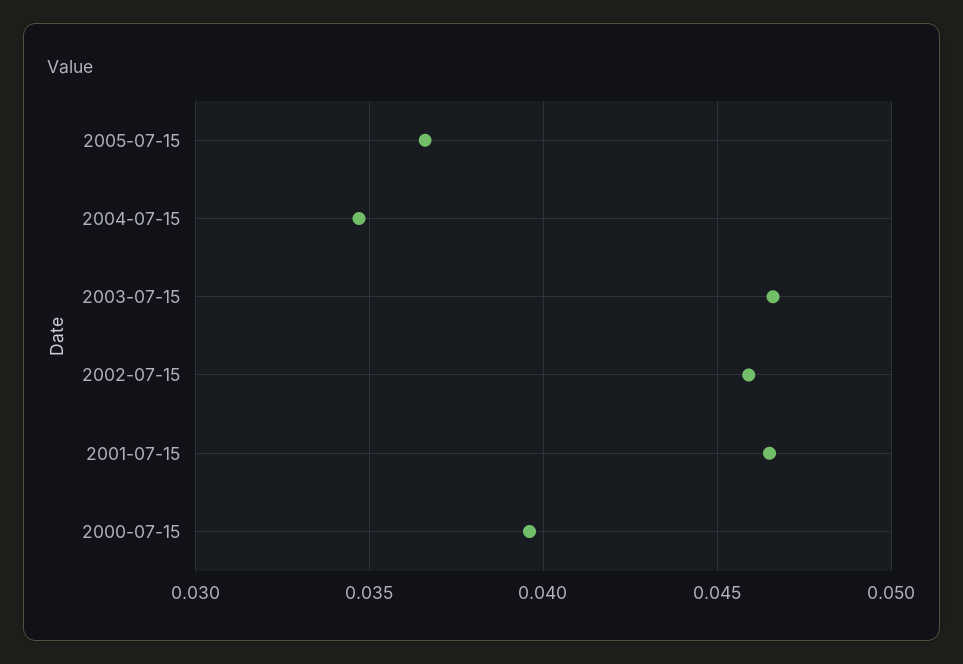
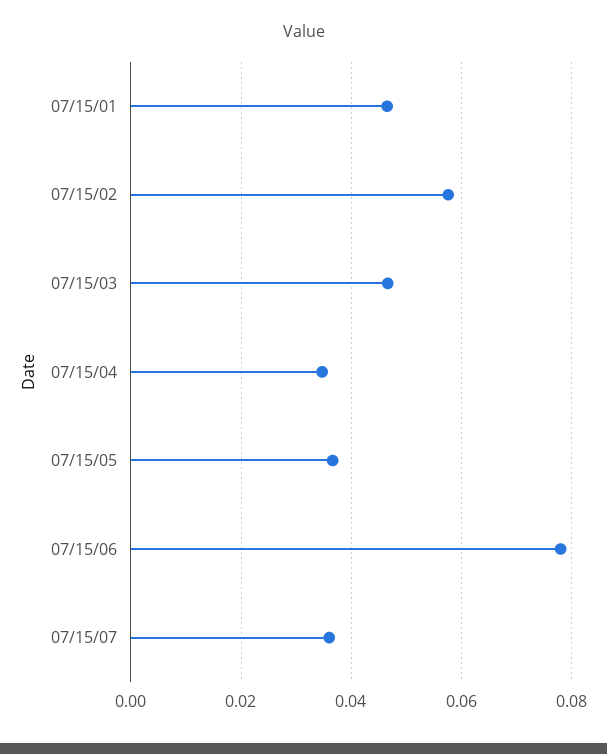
2002-07-15: 0.046 -> 0.058
2000-07-15: 0.0395 -> none
07/15/06: none -> 0.078
07/15/07: none -> 0.036

